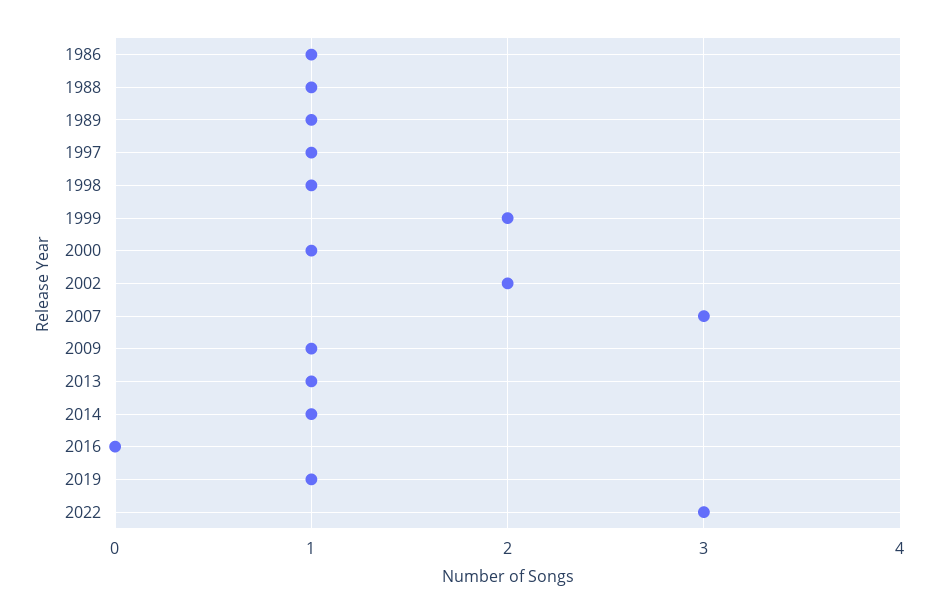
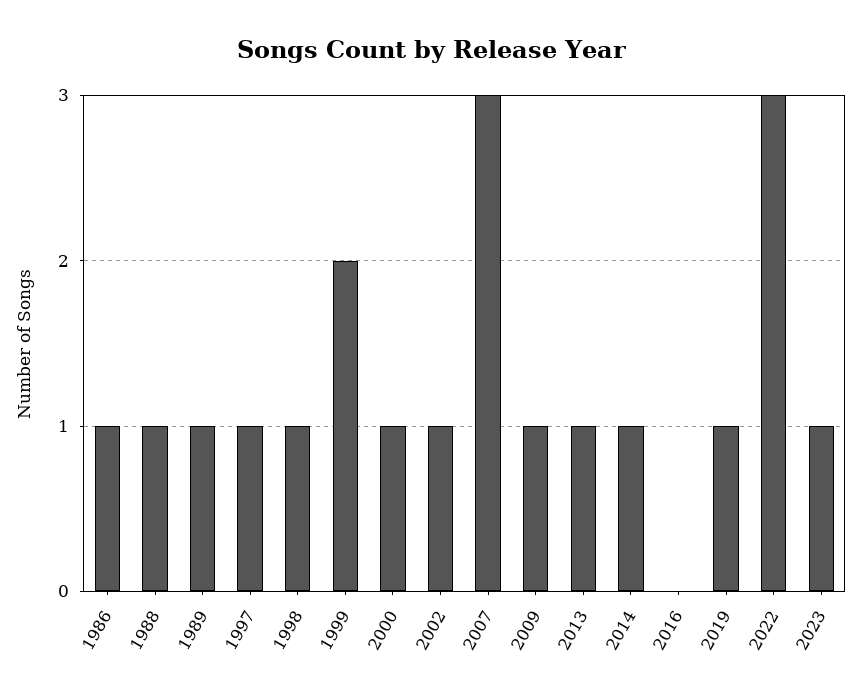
2002: 2 -> 1
2023: none -> 1

